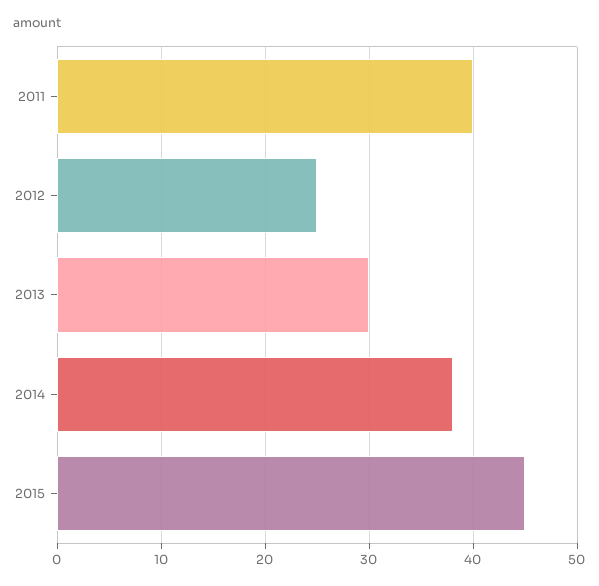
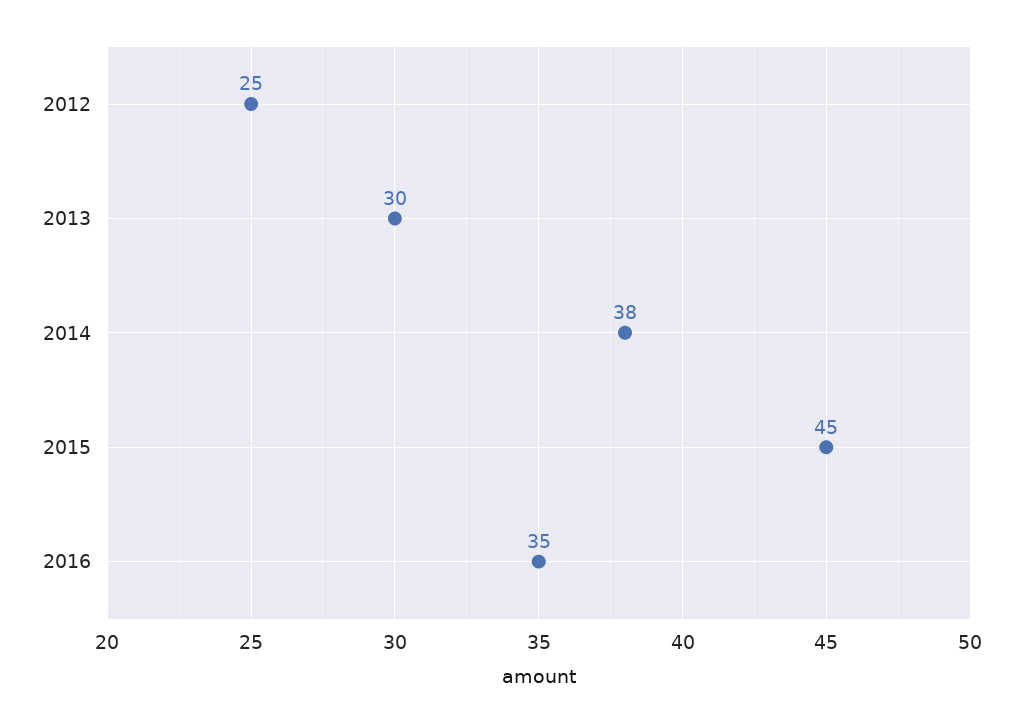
2011: 40 -> none
2016: none -> 35

